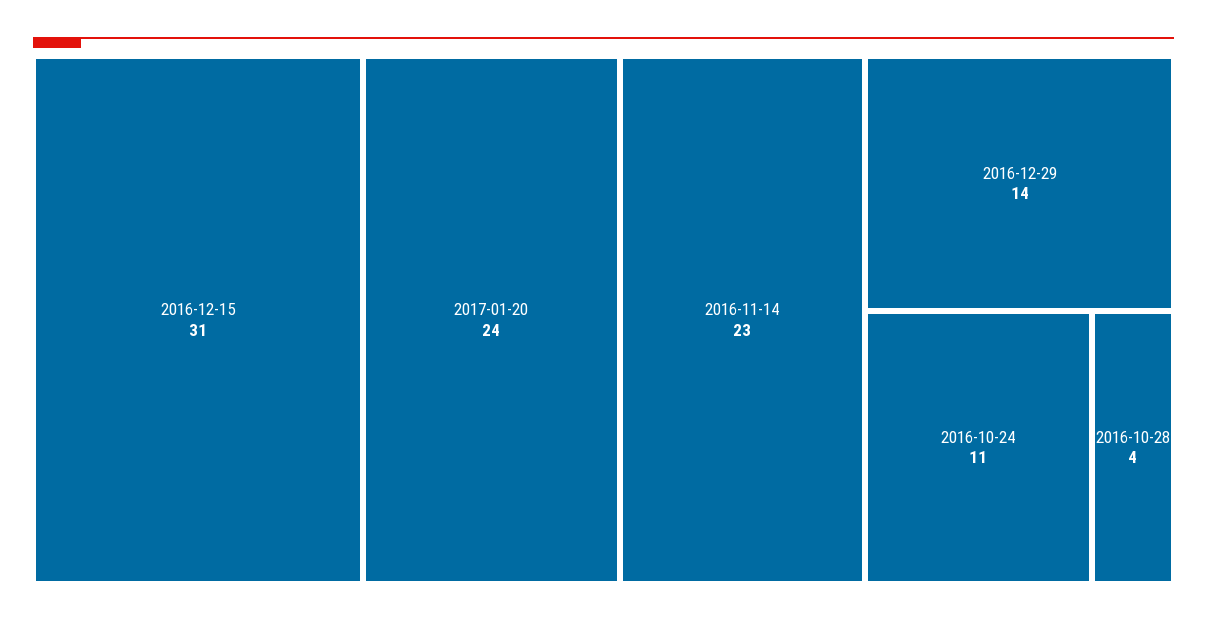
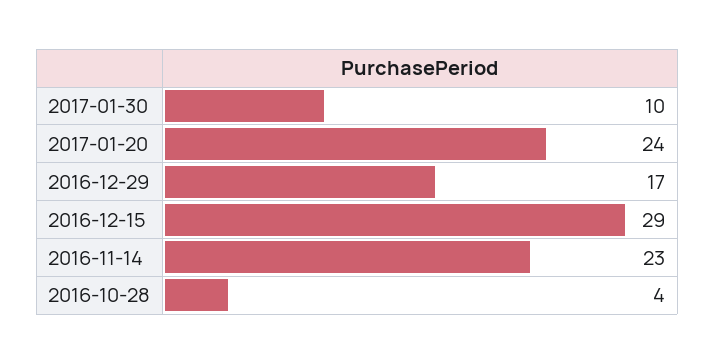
2016-12-15: 31 -> 29
2016-12-29: 14 -> 17
2016-10-24: 11 -> none
2017-01-30: none -> 10

